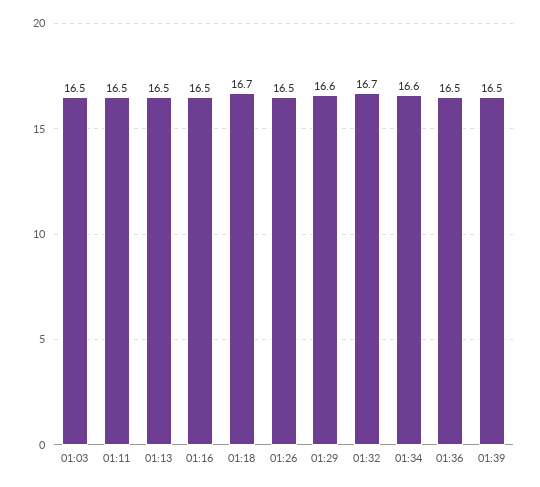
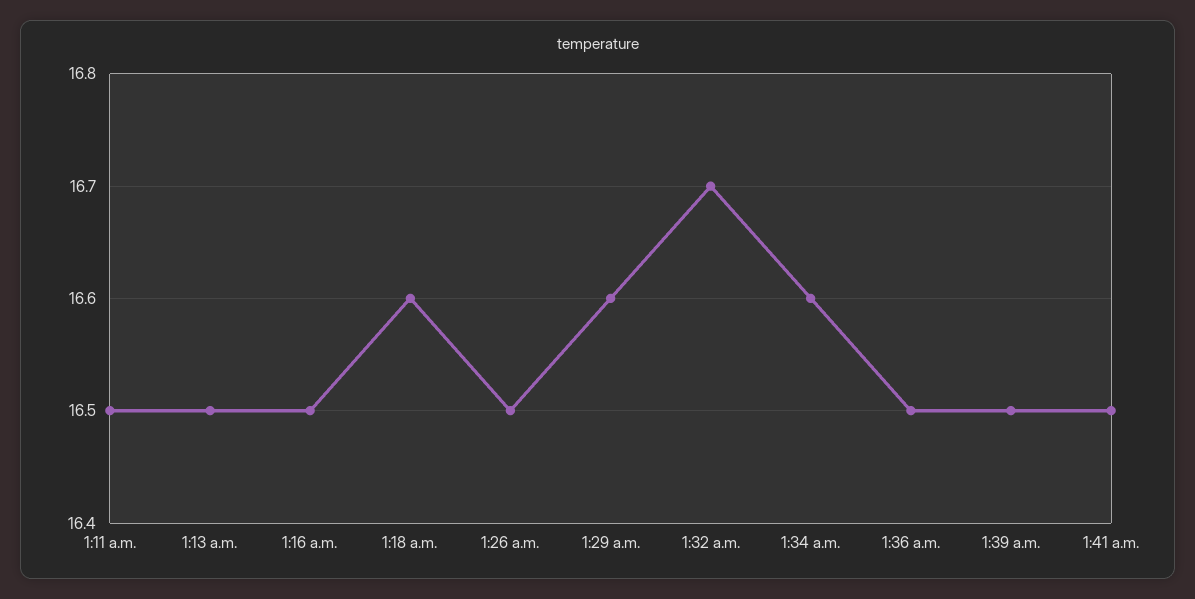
01:03: 16.5 -> none
01:18: 16.7 -> 16.6
1:41 a.m.: none -> 16.5

